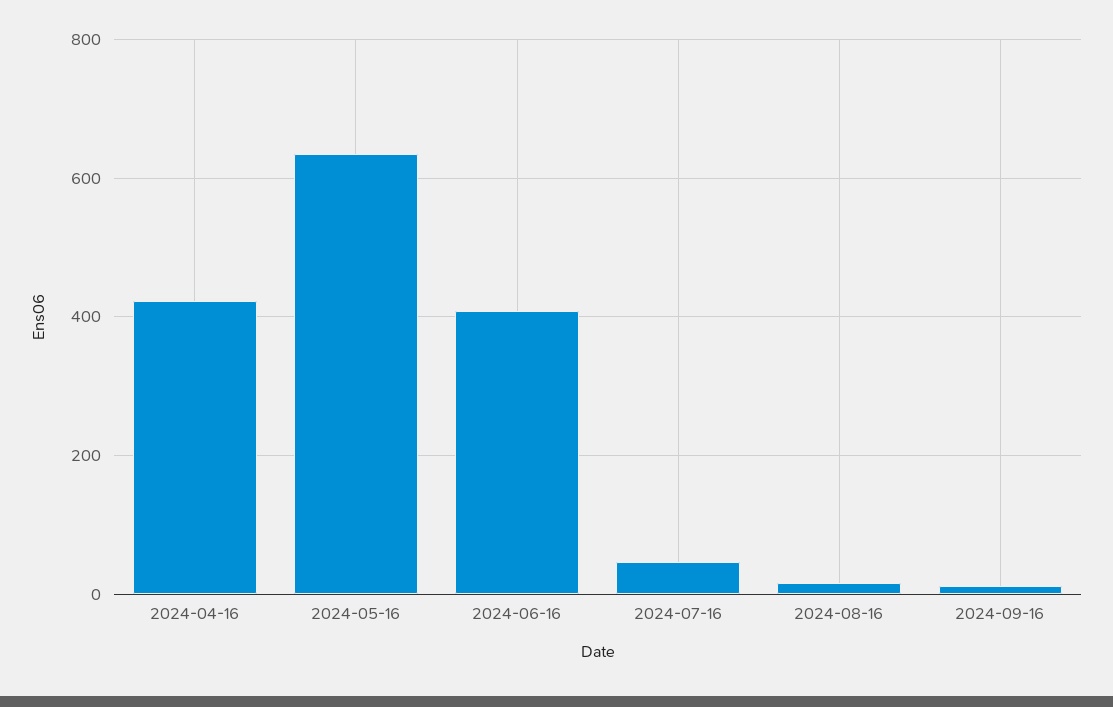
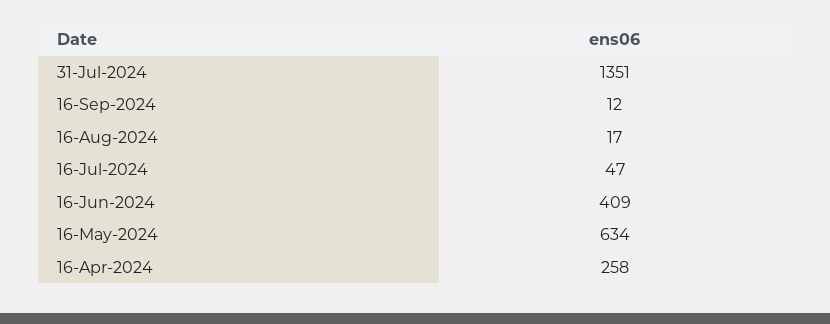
2024-04-16: 420 -> 258
31-Jul-2024: none -> 1351

